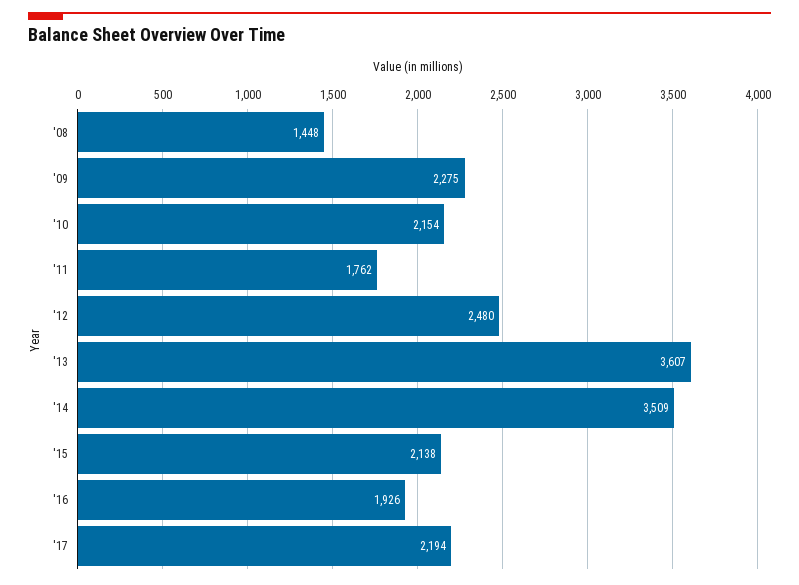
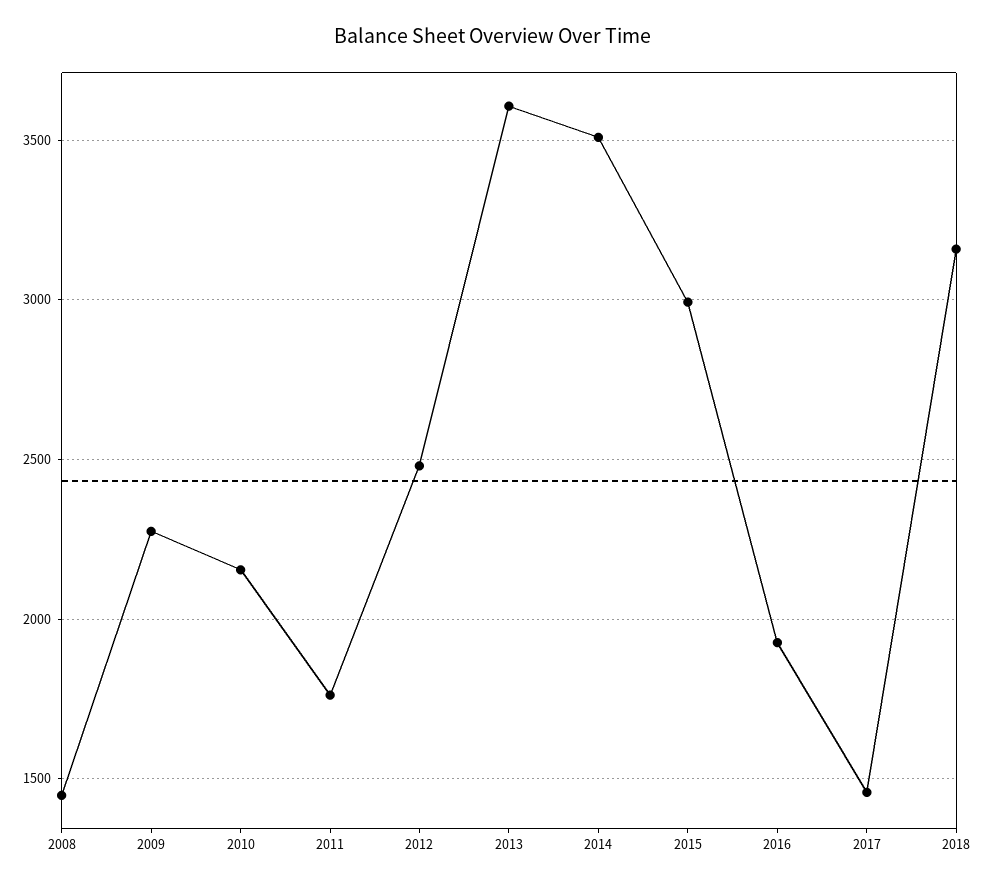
'15: 2138 -> 3000
'17: 2194 -> 1450
2018: none -> 3150

